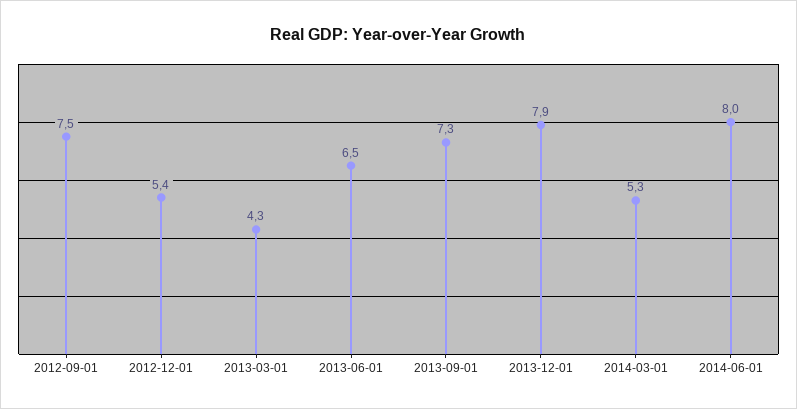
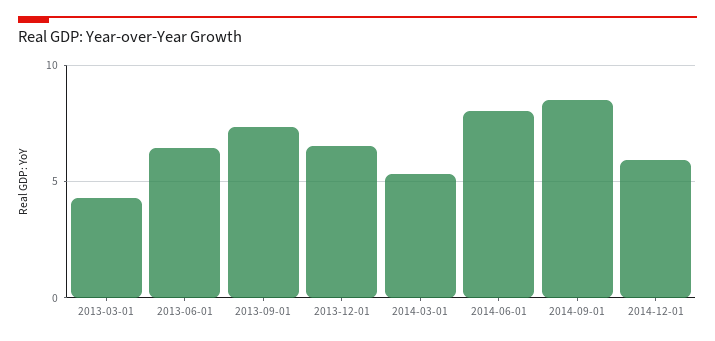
2012-09-01: 7.5 -> none
2012-12-01: 5.4 -> none
2013-12-01: 7.9 -> 6.5
2014-09-01: none -> 8.5
2014-12-01: none -> 6

